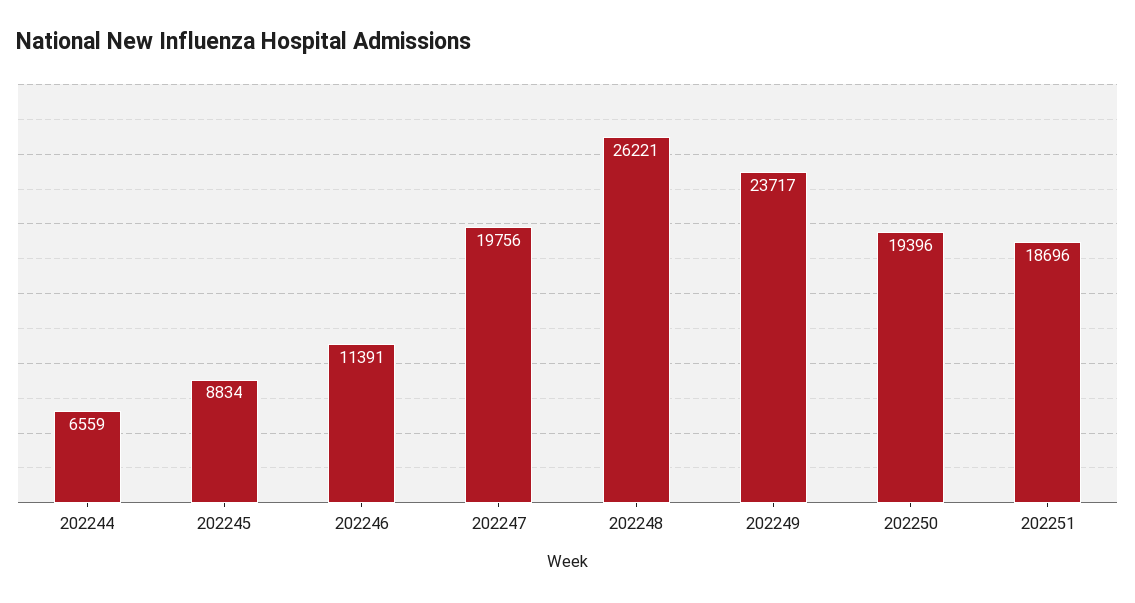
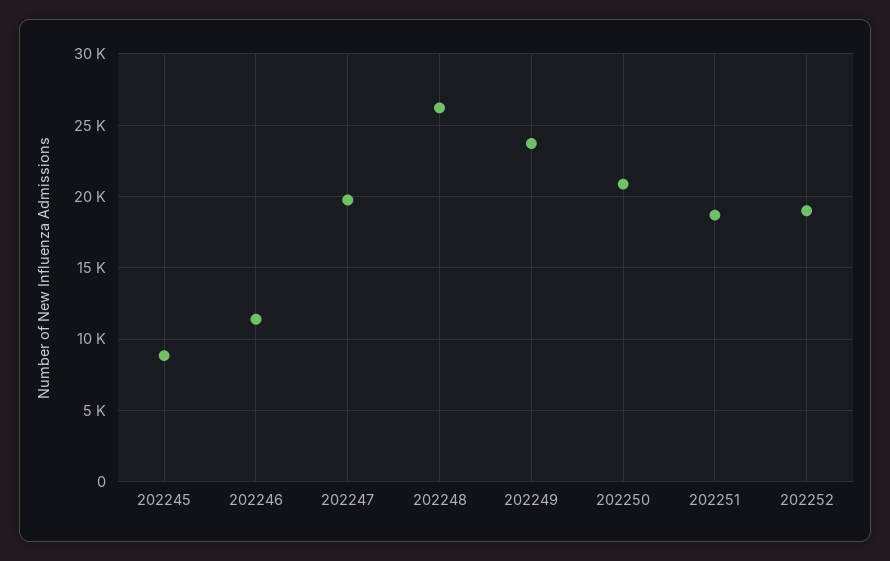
202244: 6559 -> none
202250: 19396 -> 21000
202252: none -> 19000

